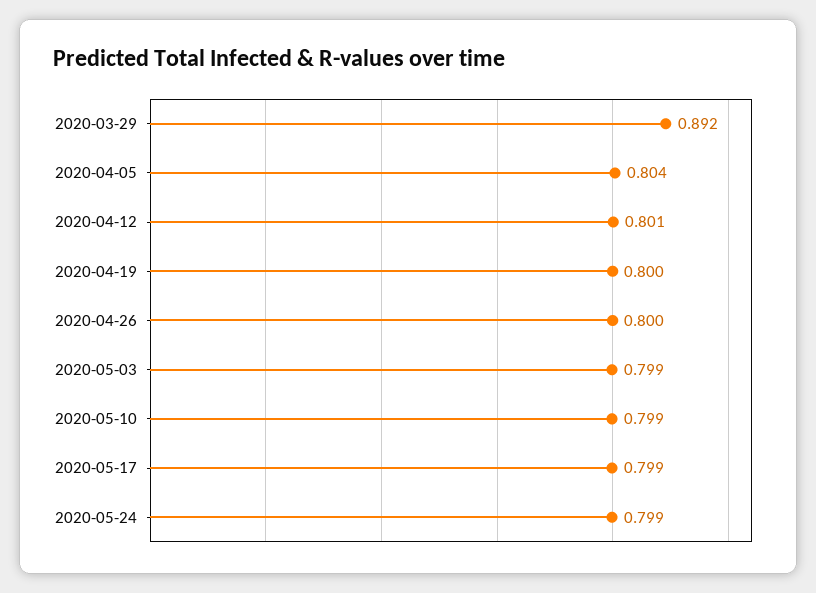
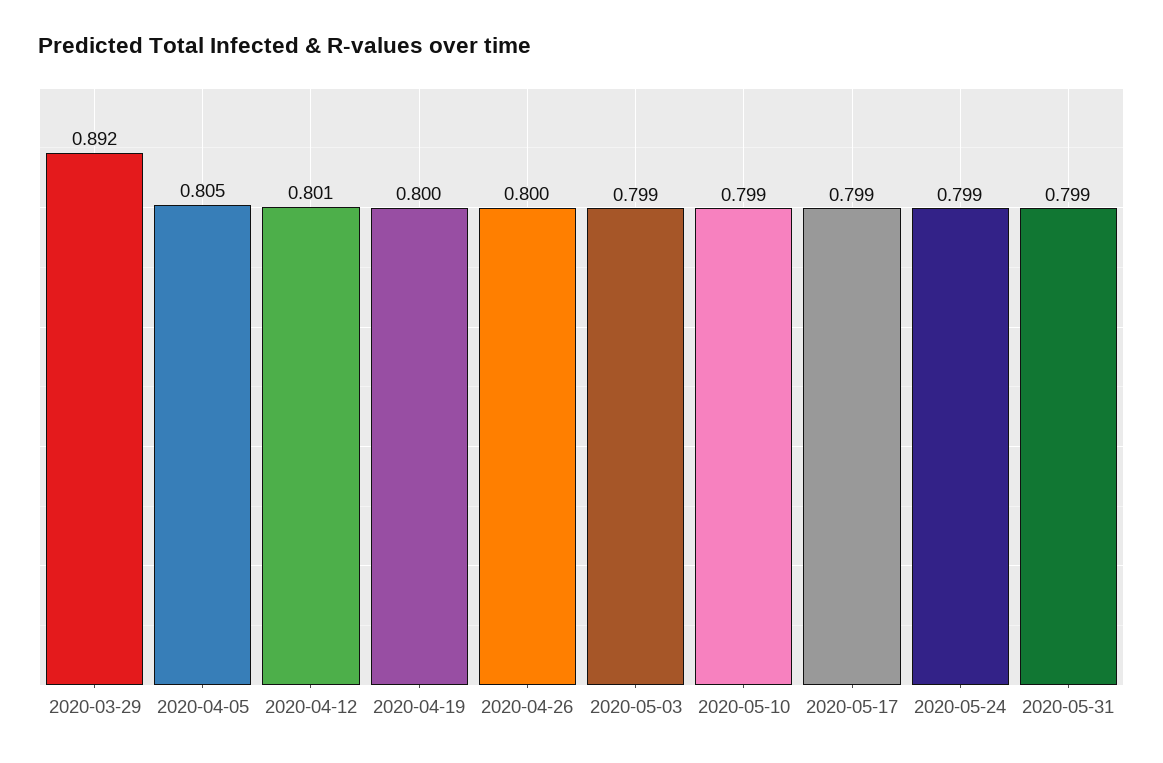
2020-04-05: 0.804 -> 0.805
2020-05-31: none -> 0.799

